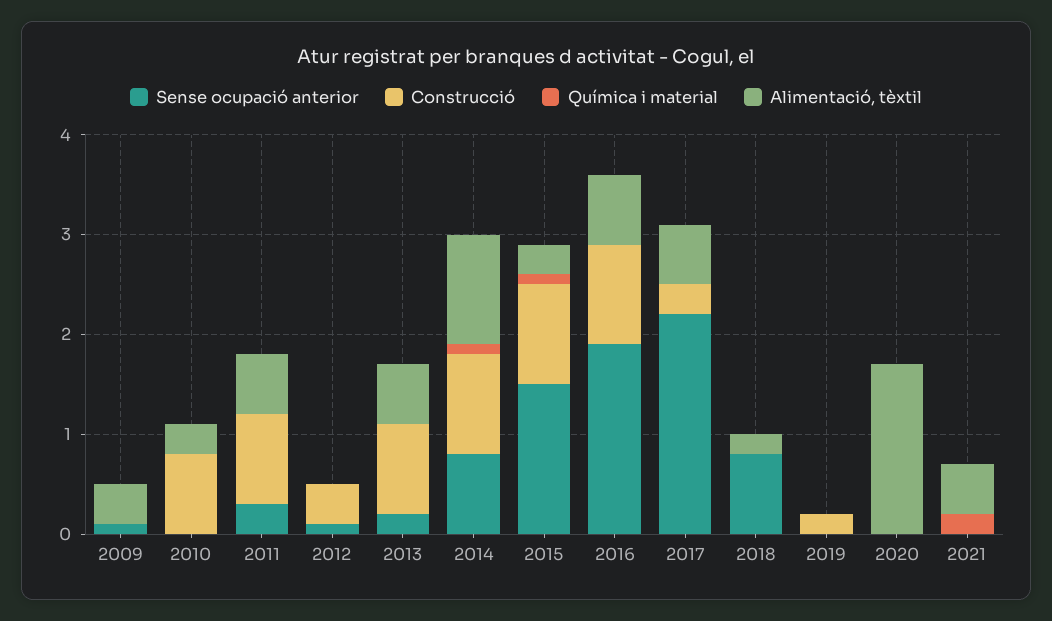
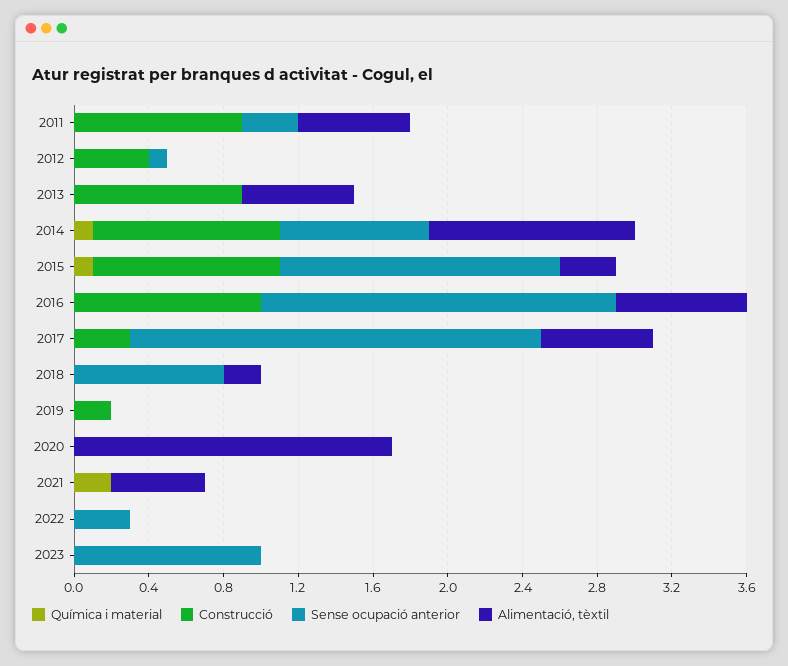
Sense ocupació anterior, 2009: 0.1 -> none
Construcció, 2009: 0 -> none
Química i material, 2009: 0 -> none
Alimentació, tèxtil, 2009: 0.4 -> none
Sense ocupació anterior, 2010: 0 -> none
Construcció, 2010: 0.8 -> none
Química i material, 2010: 0 -> none
Alimentació, tèxtil, 2010: 0.3 -> none
Sense ocupació anterior, 2013: 0.2 -> 0
Química i material, 2022: none -> 0
Construcció, 2022: none -> 0
Sense ocupació anterior, 2022: none -> 0.3
Alimentació, tèxtil, 2022: none -> 0
Química i material, 2023: none -> 0
Construcció, 2023: none -> 0
Sense ocupació anterior, 2023: none -> 1
Alimentació, tèxtil, 2023: none -> 0

